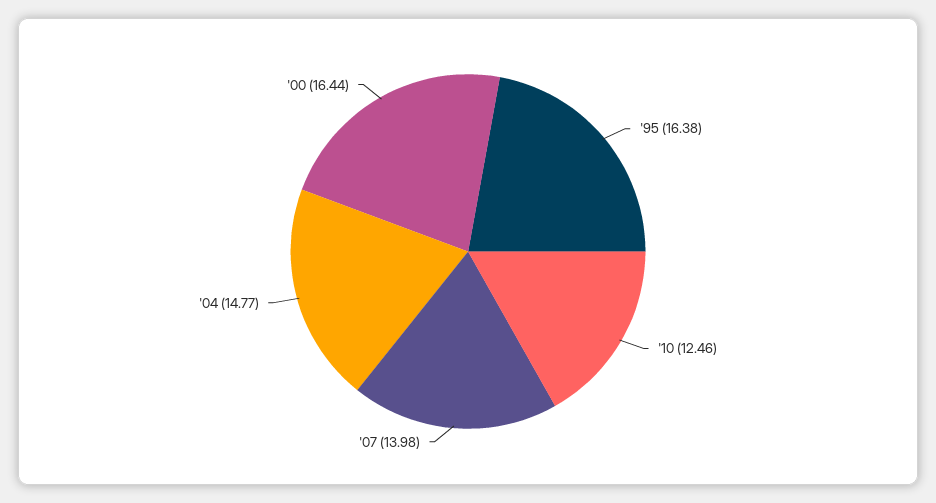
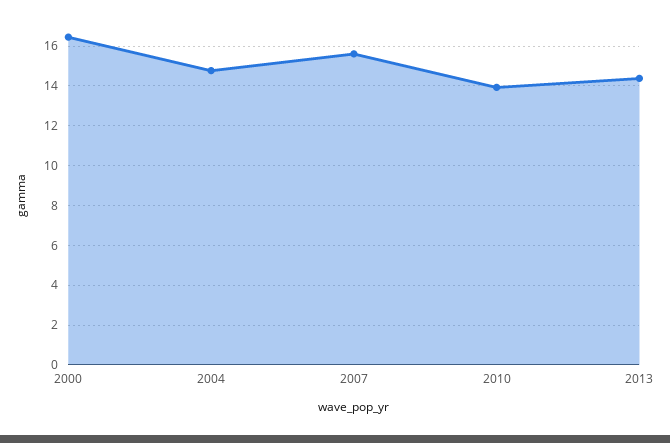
'95: 16.38 -> none
'10: 12.46 -> 14
'07: 13.98 -> 15.5
2013: none -> 14.5

